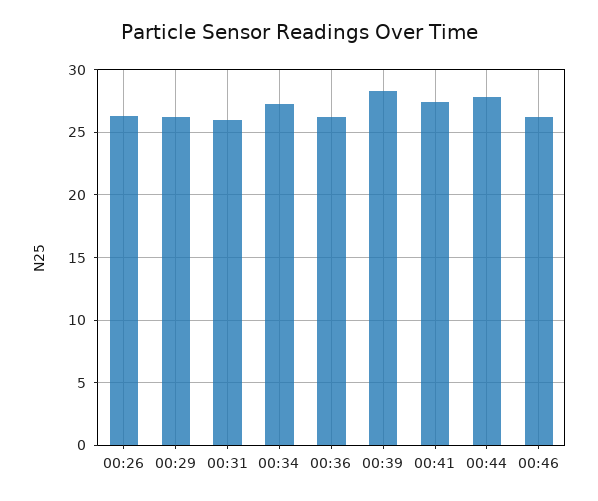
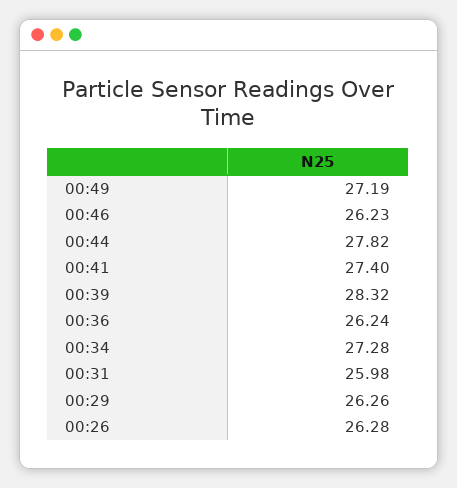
00:49: none -> 27.19

